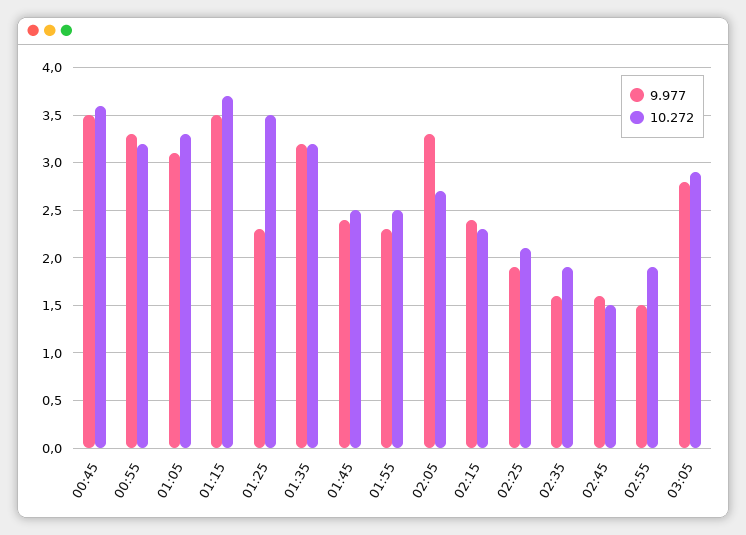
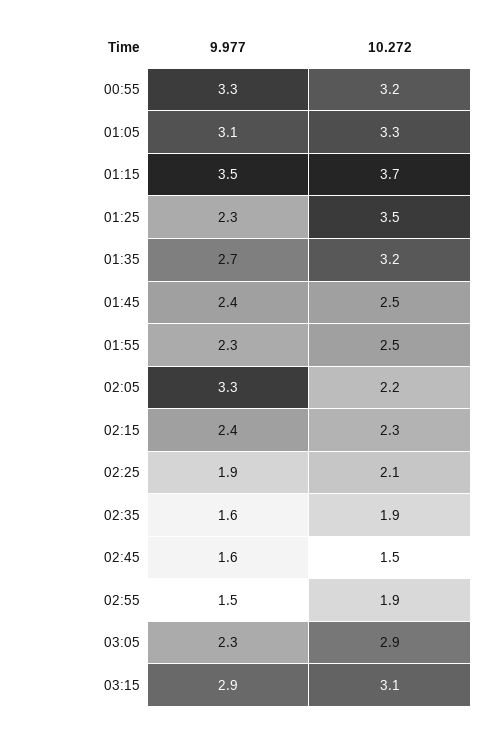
9.977, 00:45: 3.5 -> none
10.272, 00:45: 3.6 -> none
9.977, 01:35: 3.2 -> 2.7
10.272, 02:05: 2.7 -> 2.2
9.977, 03:05: 2.8 -> 2.3
9.977, 03:15: none -> 2.9
10.272, 03:15: none -> 3.1

